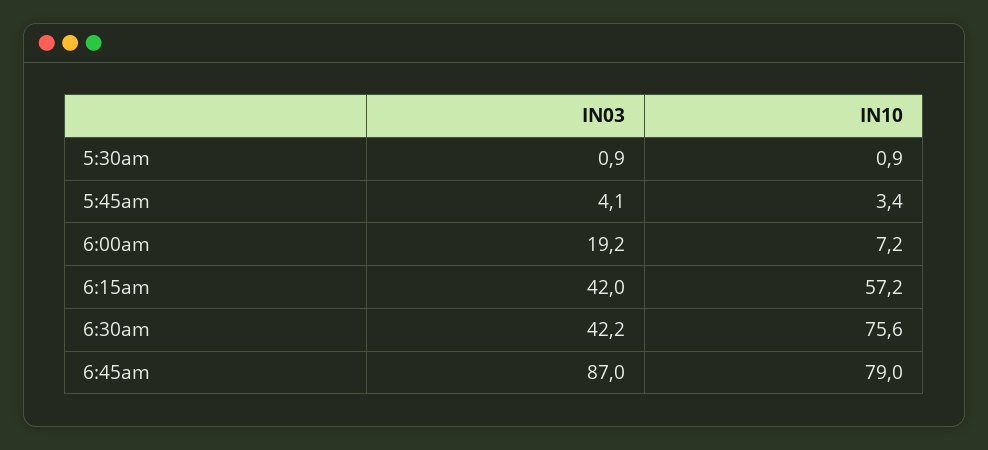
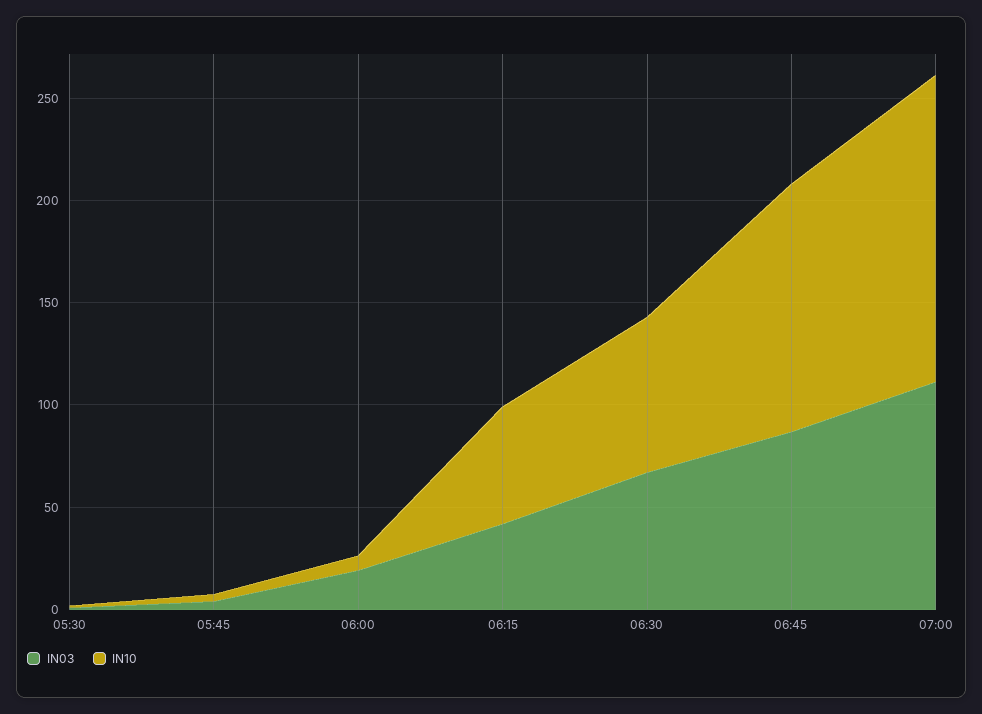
IN03, 6:30am: 42.2 -> 70
IN10, 6:45am: 79 -> 120
IN03, 07:00: none -> 110
IN10, 07:00: none -> 150

